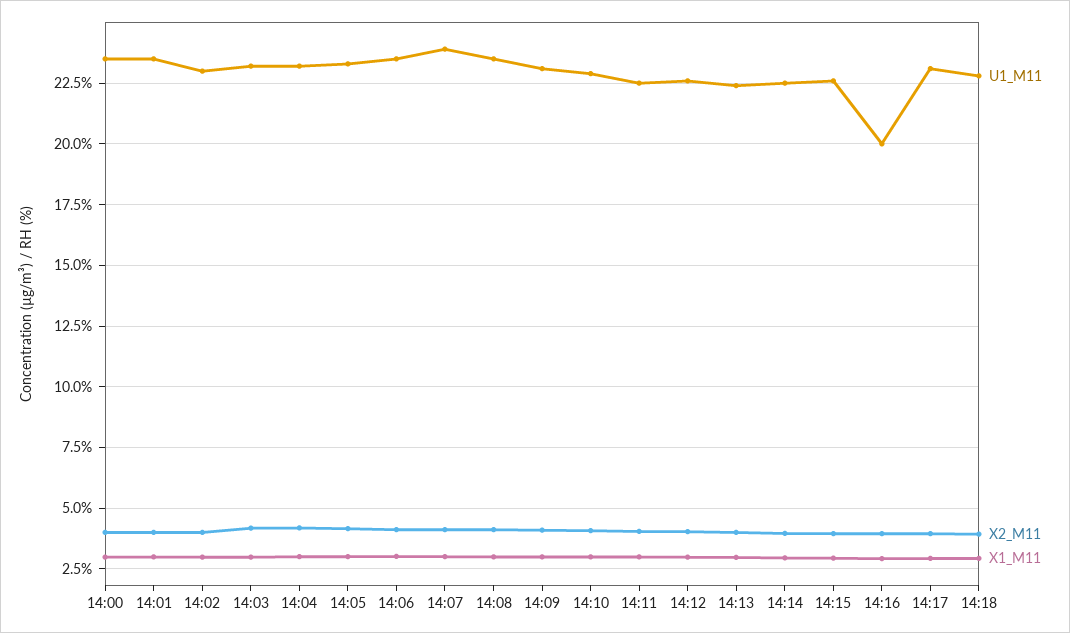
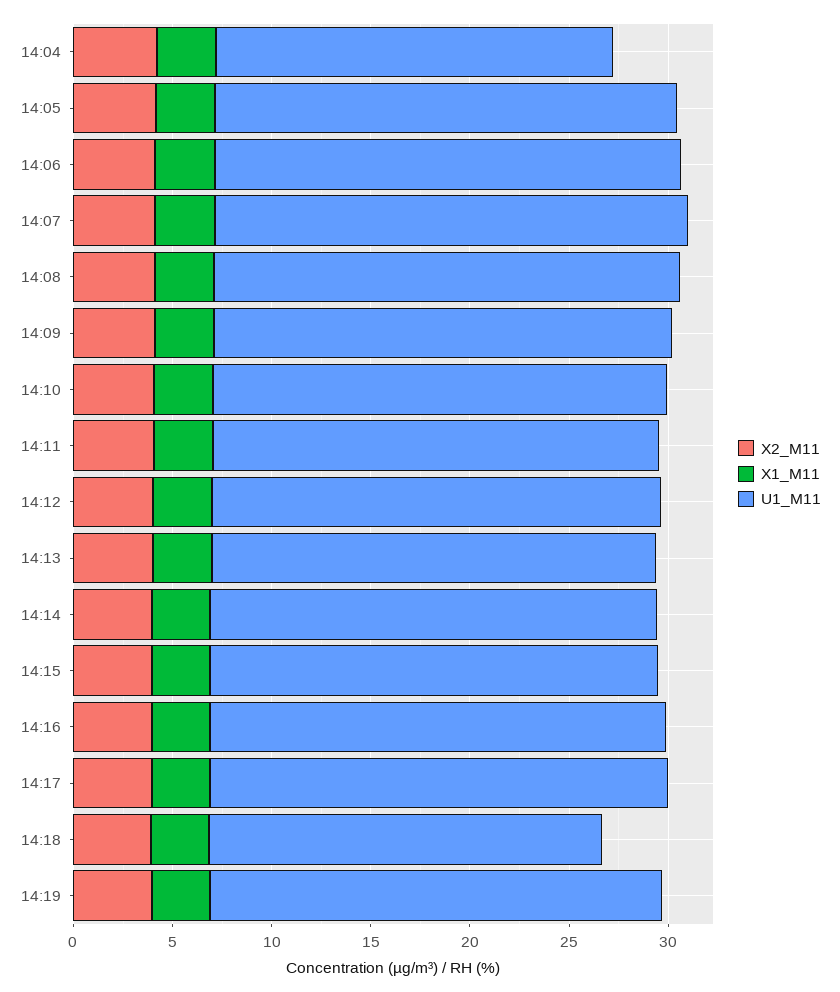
U1_M11, 14:00: 23.5 -> none
X2_M11, 14:00: 4 -> none
X1_M11, 14:00: 3 -> none
U1_M11, 14:01: 23.5 -> none
X2_M11, 14:01: 4 -> none
X1_M11, 14:01: 3 -> none
U1_M11, 14:02: 23 -> none
X2_M11, 14:02: 4 -> none
X1_M11, 14:02: 3 -> none
U1_M11, 14:03: 23.25 -> none
X2_M11, 14:03: 4.25 -> none
X1_M11, 14:03: 3 -> none
U1_M11, 14:04: 23.25 -> 20
U1_M11, 14:16: 20 -> 23
U1_M11, 14:18: 22.75 -> 20
X2_M11, 14:19: none -> 4
X1_M11, 14:19: none -> 3
U1_M11, 14:19: none -> 23

